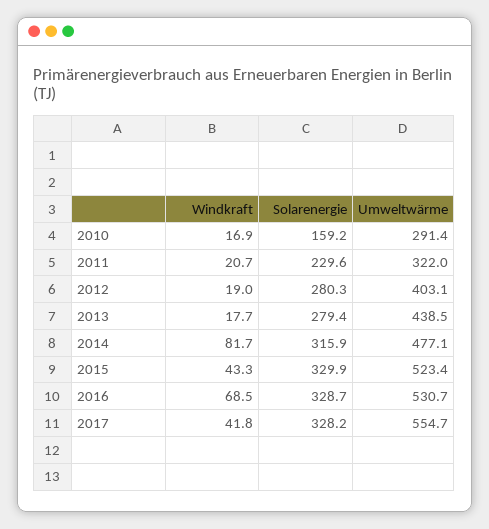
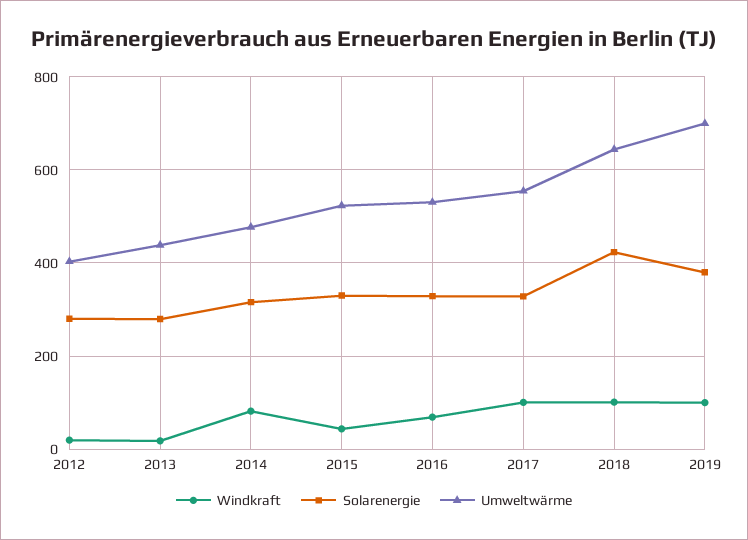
Windkraft, 2010: 16.9 -> none
Solarenergie, 2010: 159.2 -> none
Umweltwärme, 2010: 291.4 -> none
Windkraft, 2011: 20.7 -> none
Solarenergie, 2011: 229.6 -> none
Umweltwärme, 2011: 322 -> none
Windkraft, 2017: 41.8 -> 100
Windkraft, 2018: none -> 100
Solarenergie, 2018: none -> 420
Umweltwärme, 2018: none -> 640
Windkraft, 2019: none -> 100
Solarenergie, 2019: none -> 380
Umweltwärme, 2019: none -> 700

